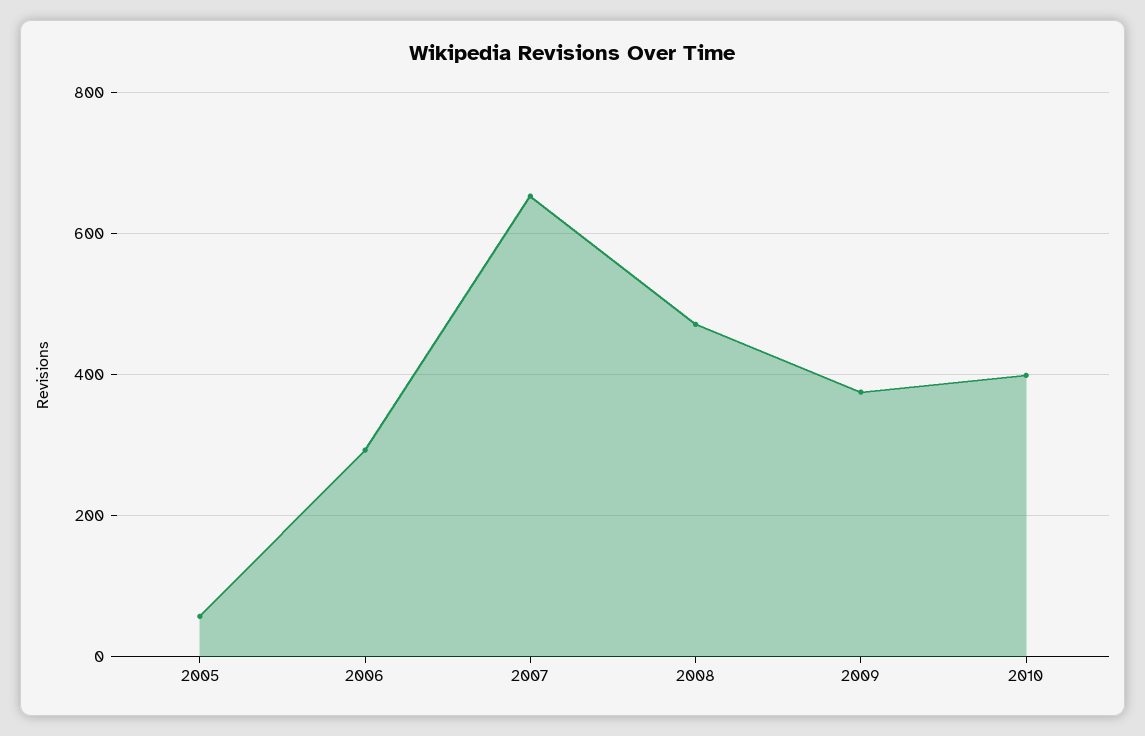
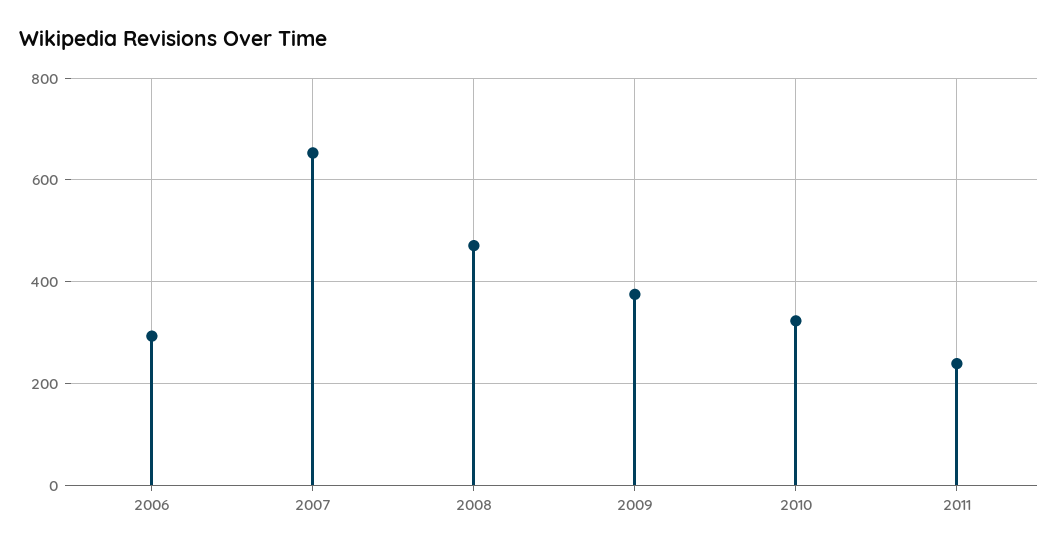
2005: 60 -> none
2010: 400 -> 320
2011: none -> 240

